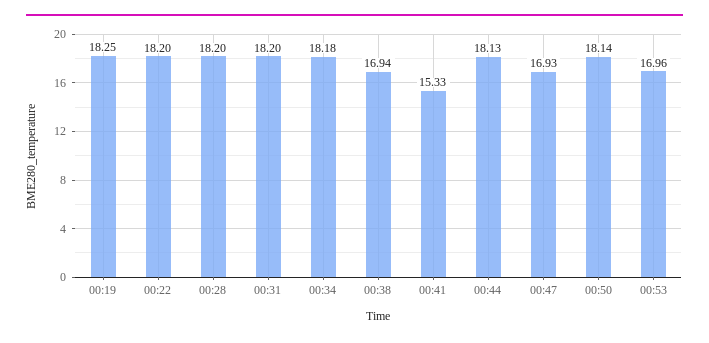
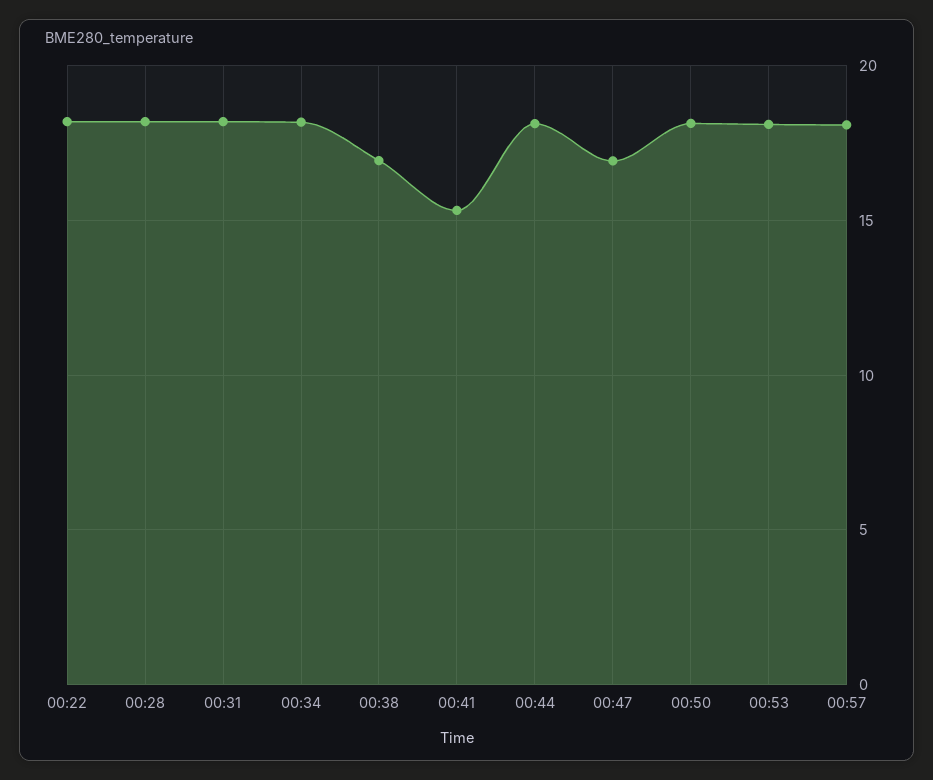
00:19: 18.25 -> none
00:53: 16.96 -> 18
00:57: none -> 18

